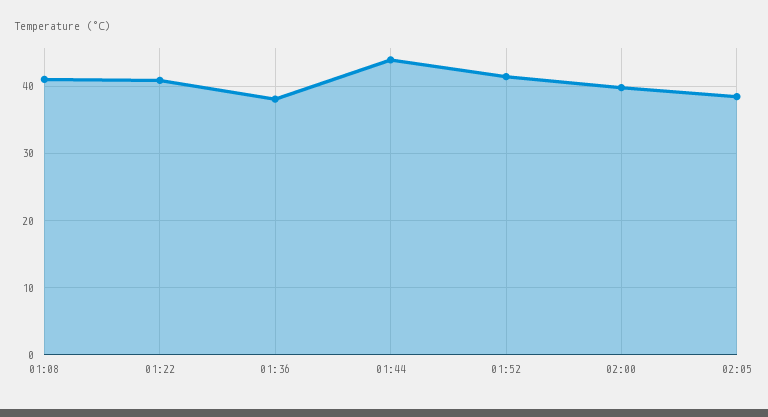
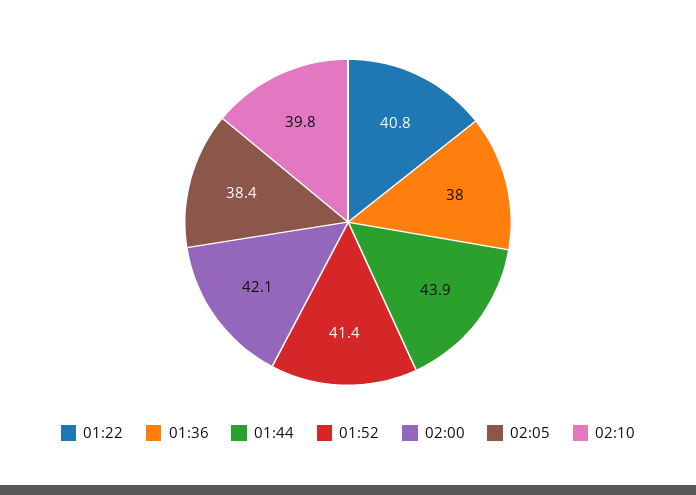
01:08: 41 -> none
02:00: 40 -> 42.1
02:10: none -> 39.8

